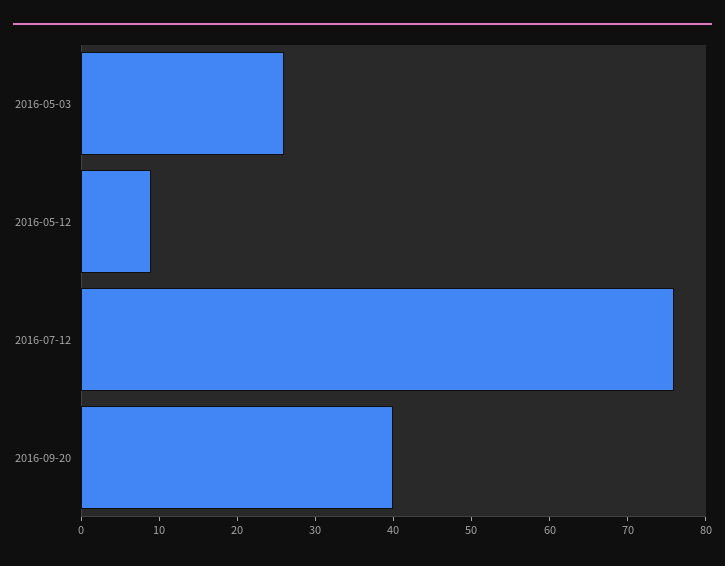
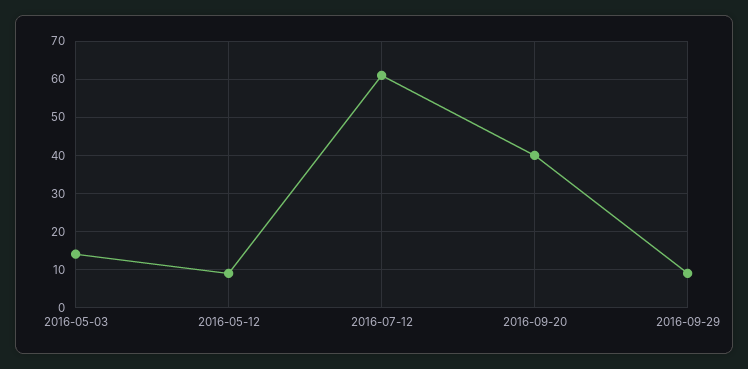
2016-05-03: 25 -> 15
2016-07-12: 75 -> 60
2016-09-29: none -> 10

